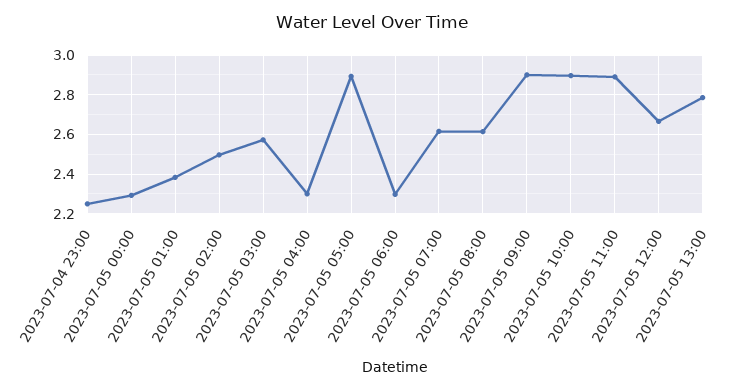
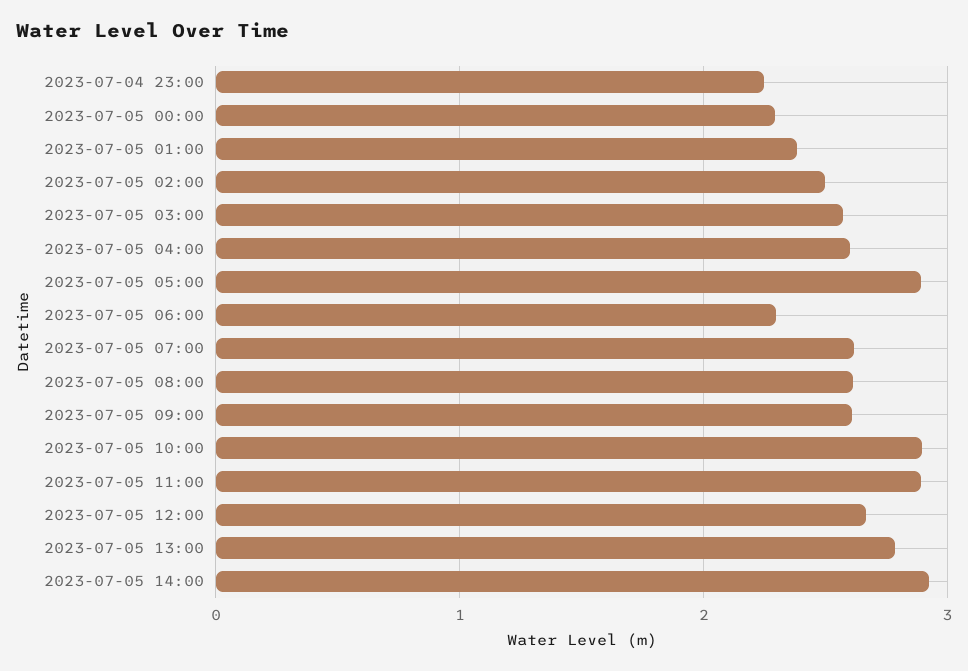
2023-07-05 04:00: 2.3 -> 2.6
2023-07-05 09:00: 2.9 -> 2.6
2023-07-05 14:00: none -> 2.9

